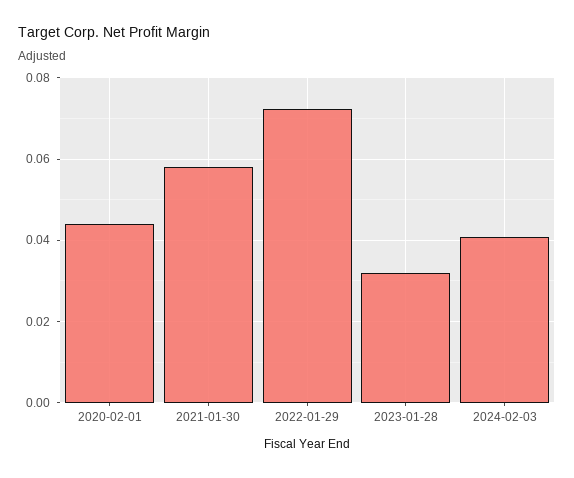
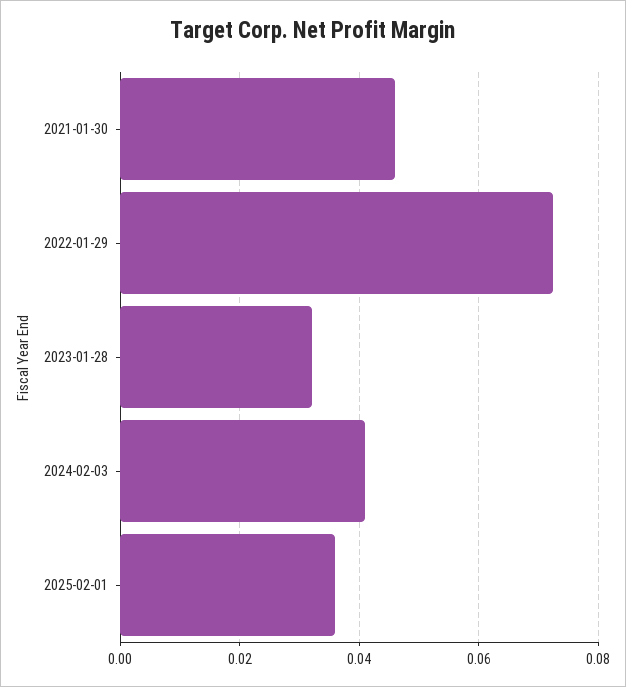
2020-02-01: 0.044 -> none
2021-01-30: 0.058 -> 0.046
2025-02-01: none -> 0.036

